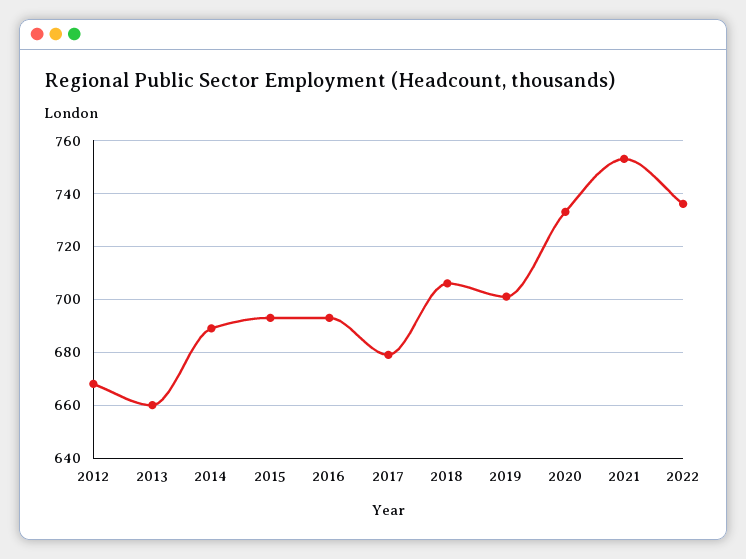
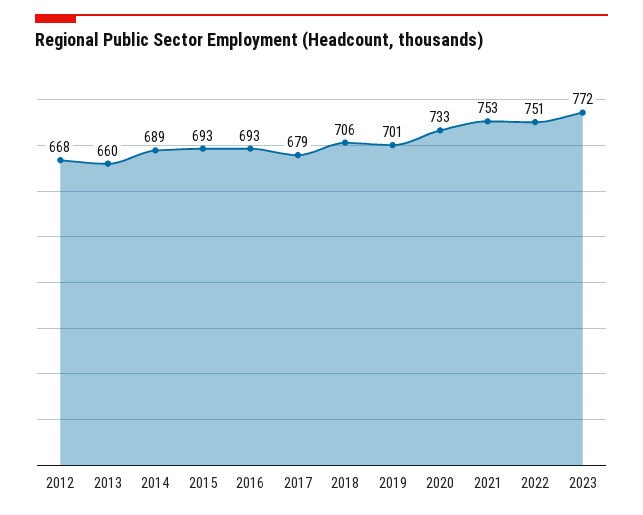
2022: 735 -> 751
2023: none -> 772

